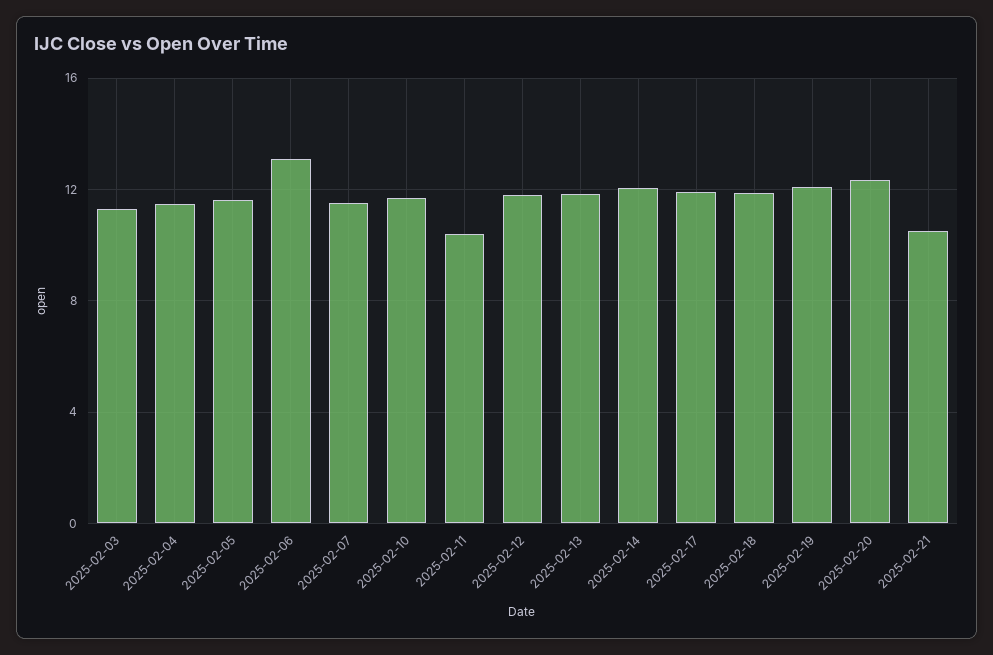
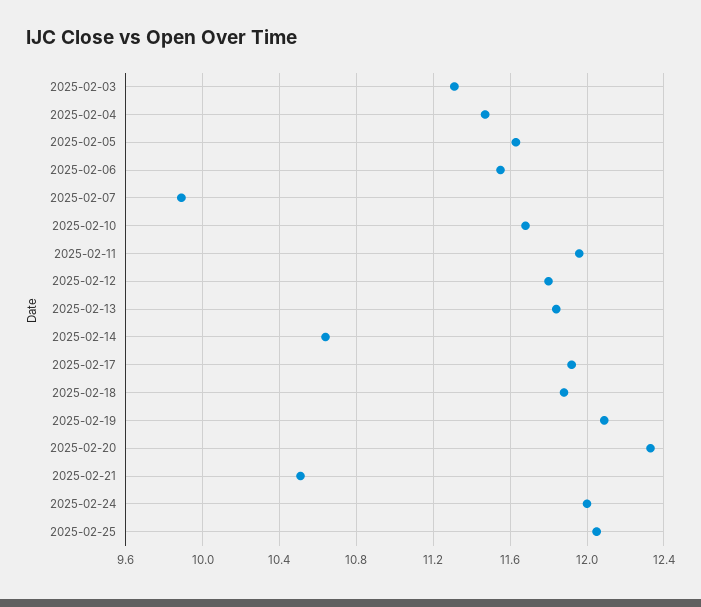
2025-02-06: 13 -> 11.55
2025-02-07: 11.5 -> 9.9
2025-02-11: 10.5 -> 11.95
2025-02-14: 12 -> 10.65
2025-02-24: none -> 12
2025-02-25: none -> 12.05

